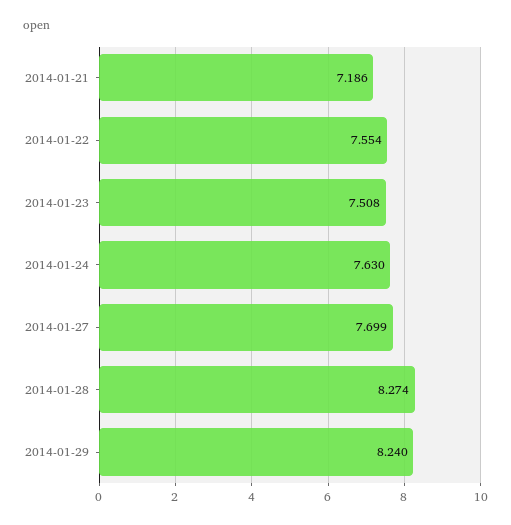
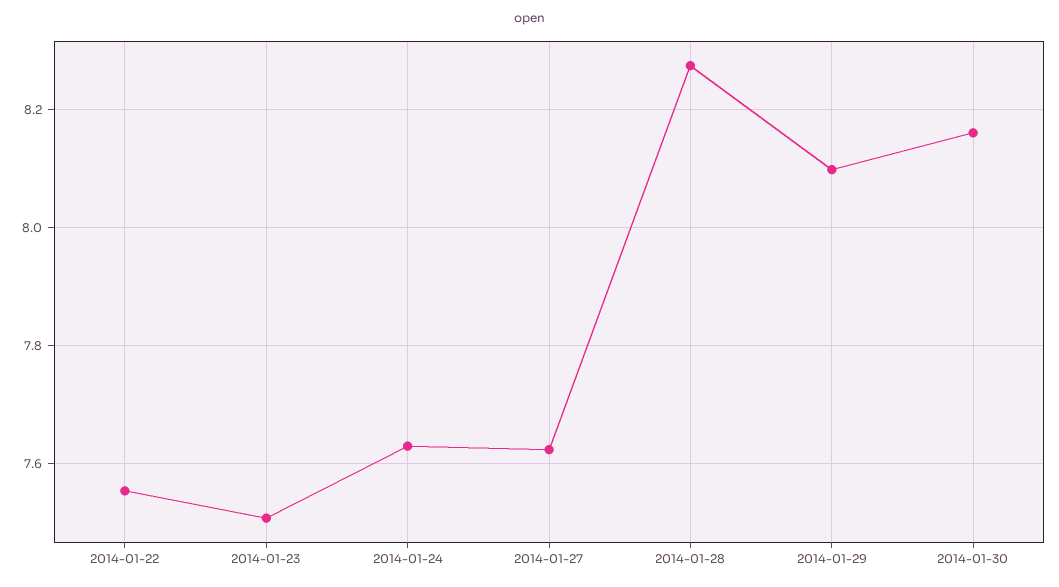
2014-01-21: 7.186 -> none
2014-01-27: 7.699 -> 7.62
2014-01-29: 8.24 -> 8.1
2014-01-30: none -> 8.16

